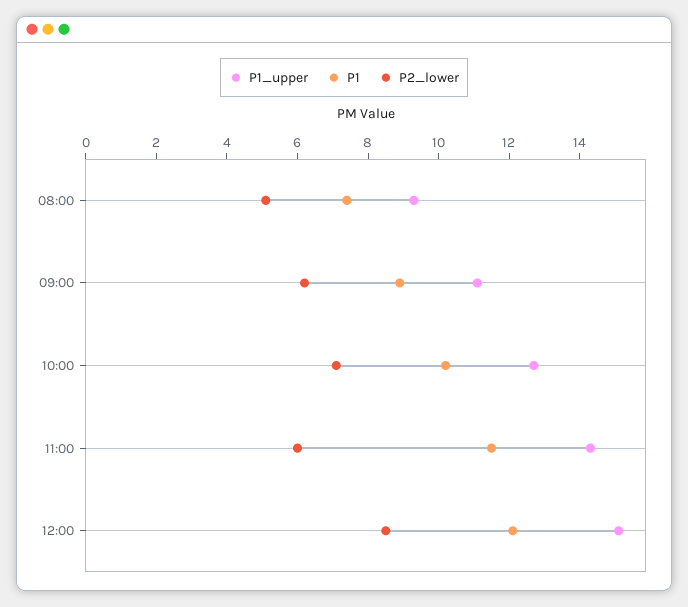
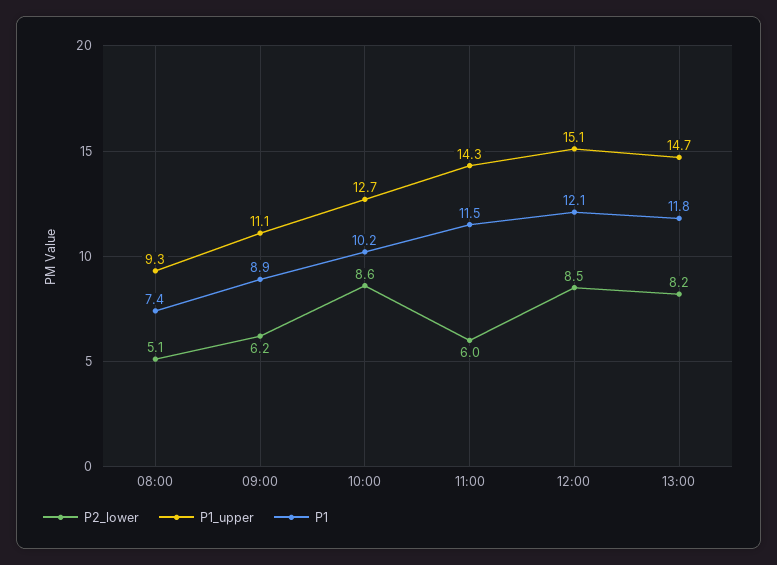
P2_lower, 10:00: 7 -> 8.6
P2_lower, 13:00: none -> 8.2
P1_upper, 13:00: none -> 14.7
P1, 13:00: none -> 11.8

